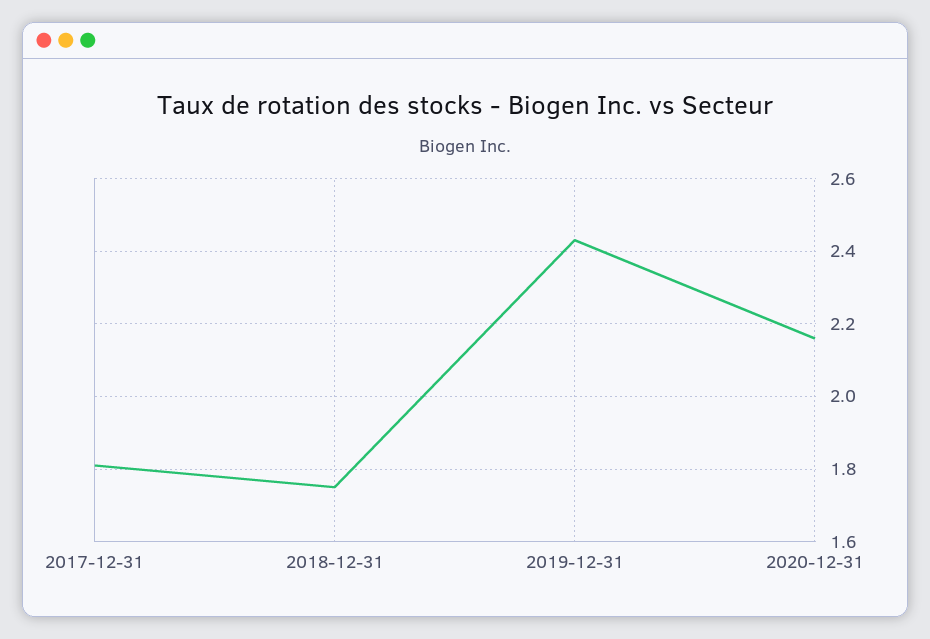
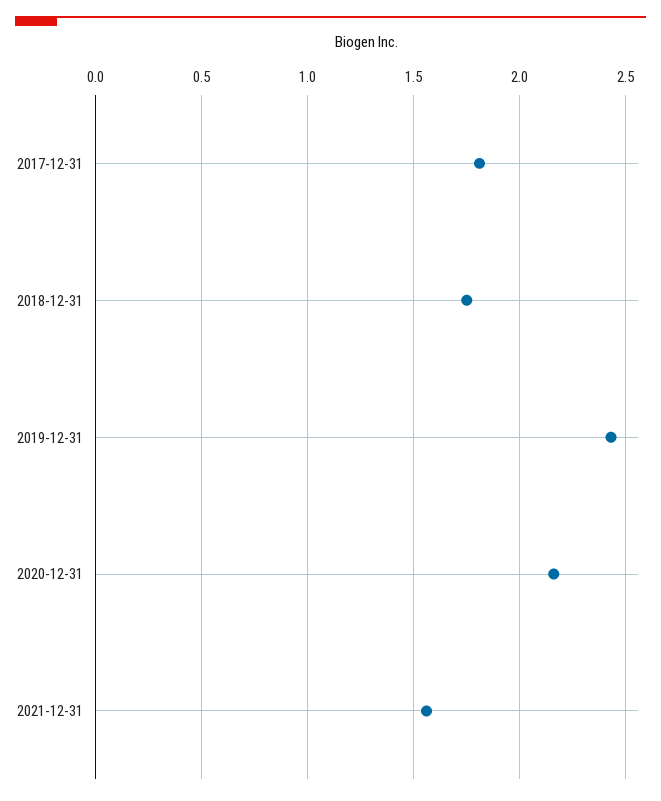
2021-12-31: none -> 1.55

